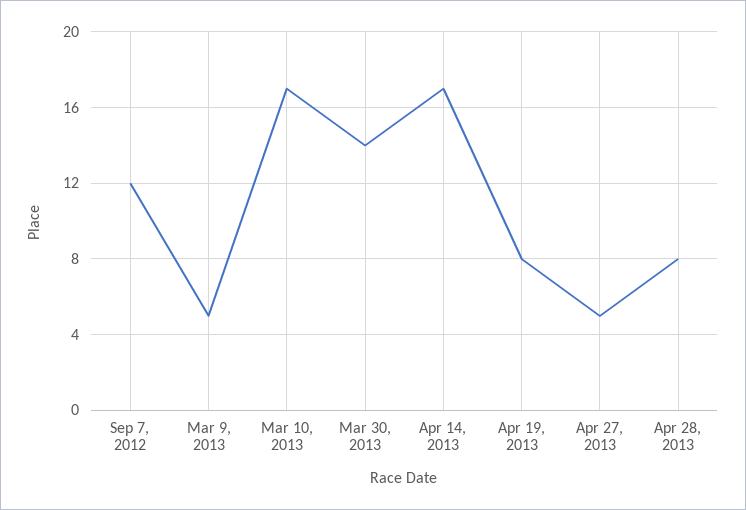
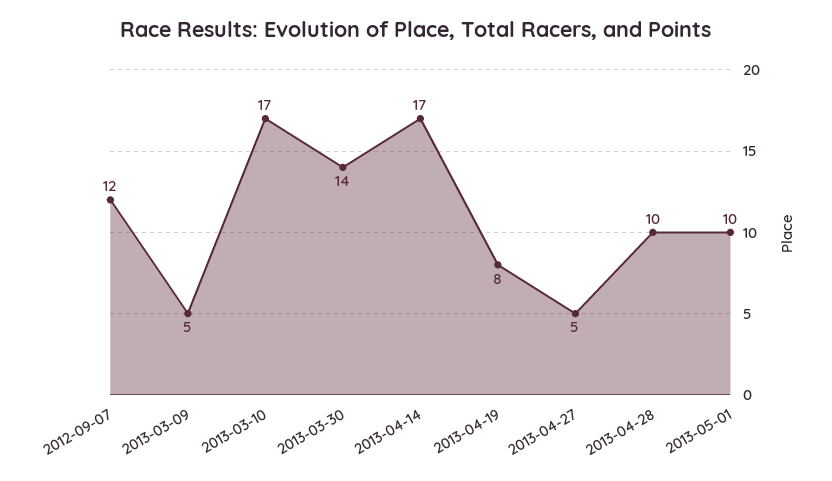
Apr 28, 2013: 8 -> 10
2013-05-01: none -> 10

